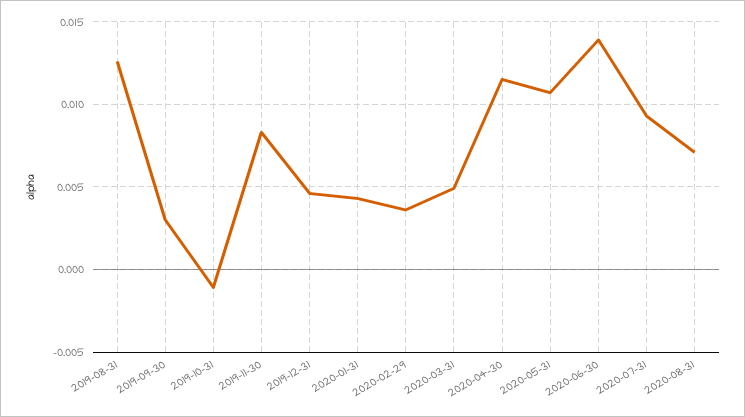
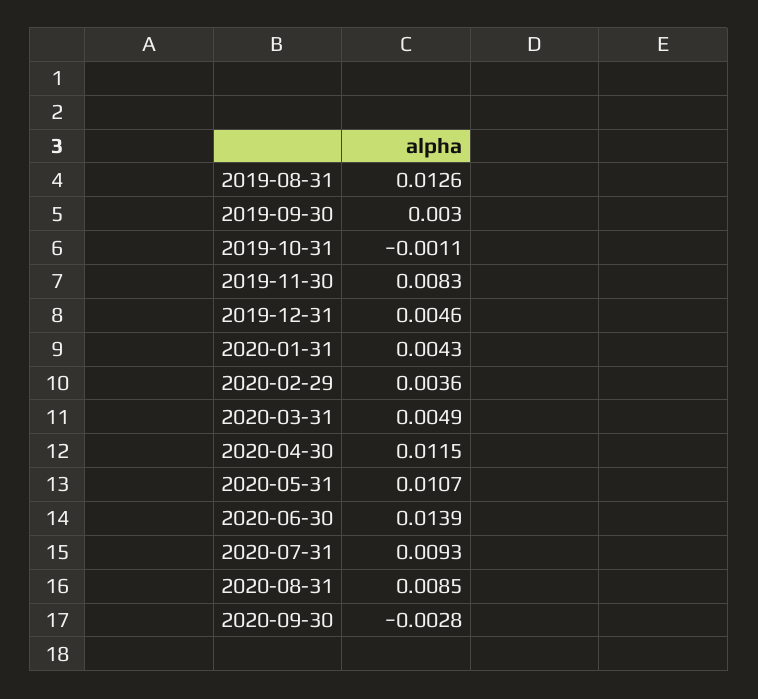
2020-08-31: 0.007 -> 0.0085
2020-09-30: none -> -0.0028

